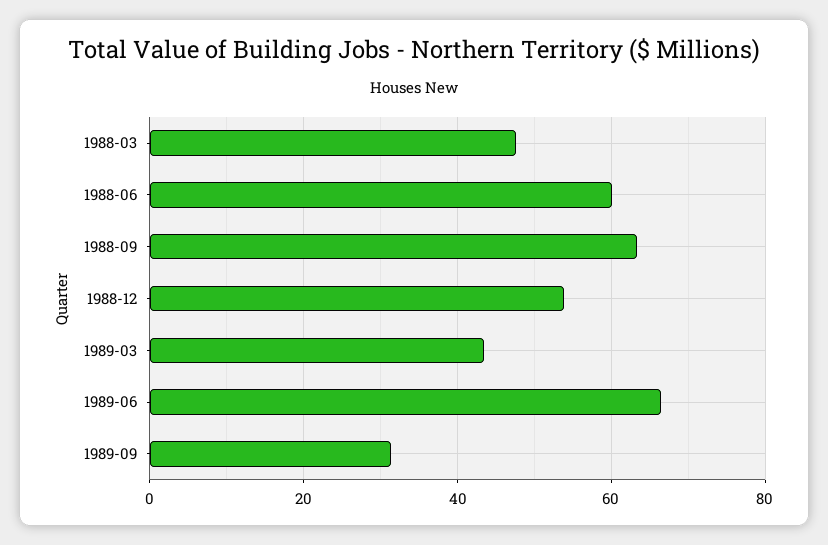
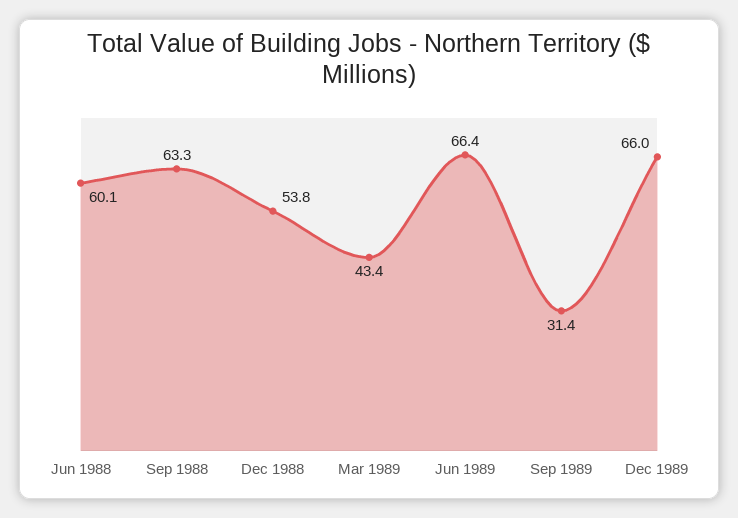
1988-03: 48 -> none
Dec 1989: none -> 66

